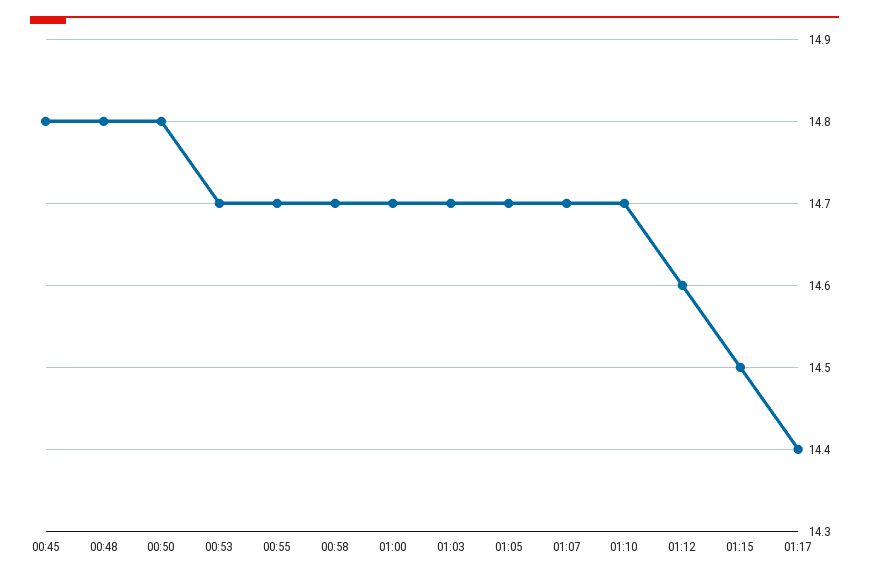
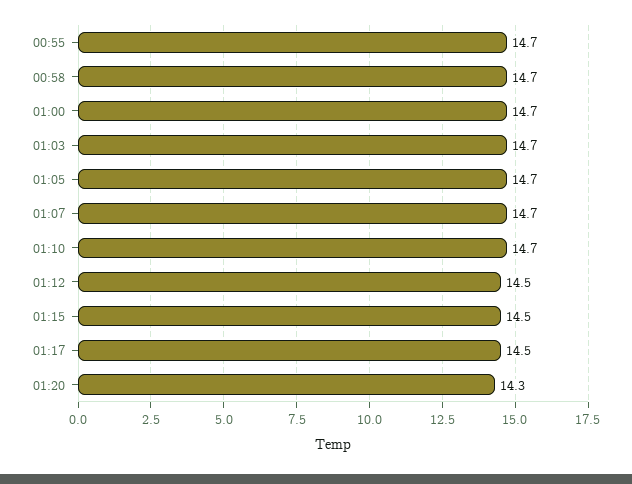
00:45: 14.8 -> none
00:48: 14.8 -> none
00:50: 14.8 -> none
00:53: 14.7 -> none
01:12: 14.6 -> 14.5
01:17: 14.4 -> 14.5
01:20: none -> 14.3

